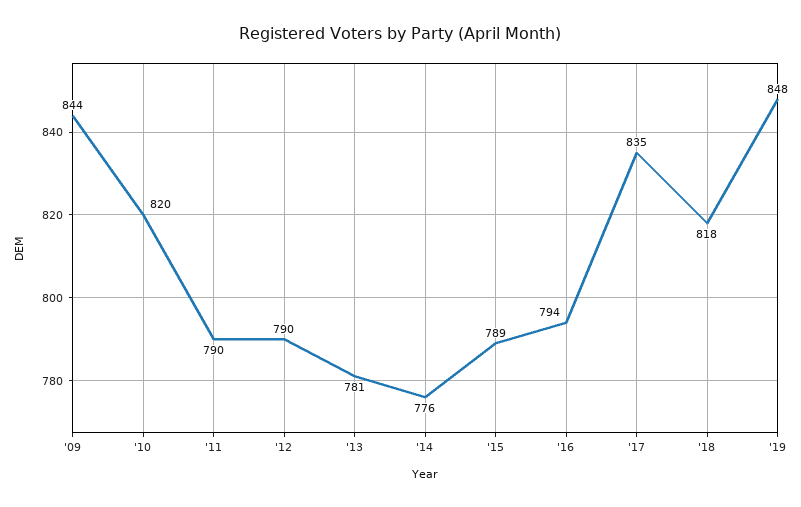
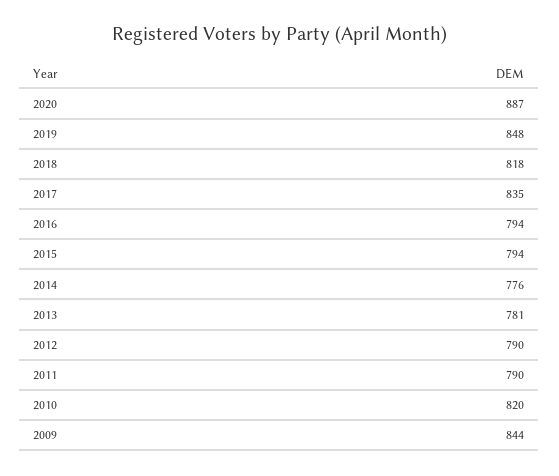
'15: 789 -> 794
2020: none -> 887

